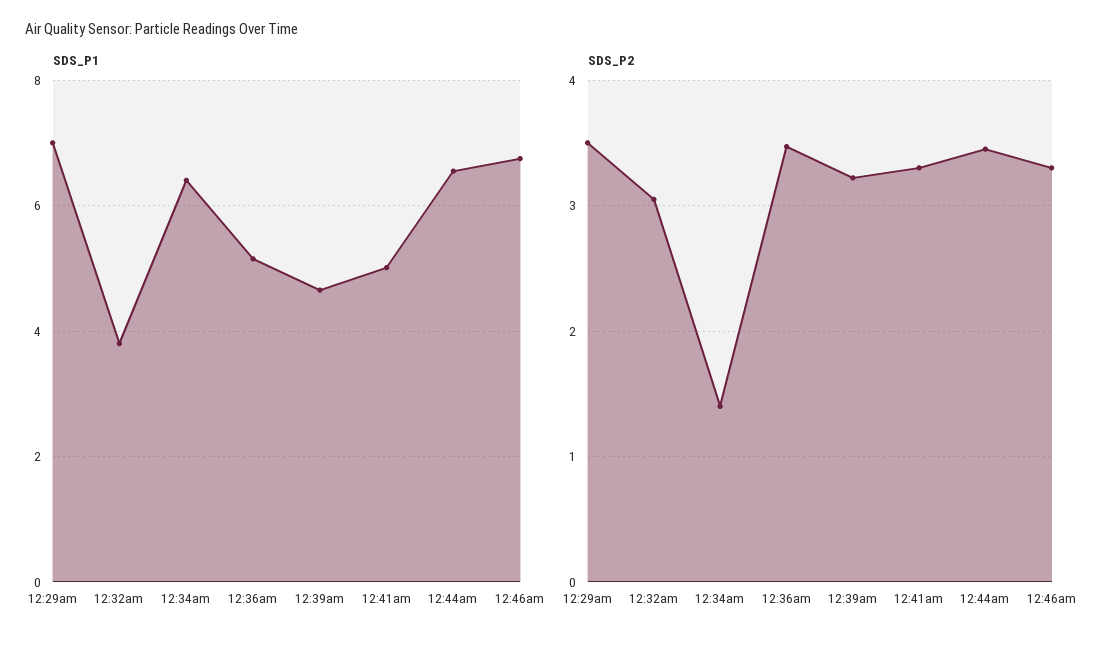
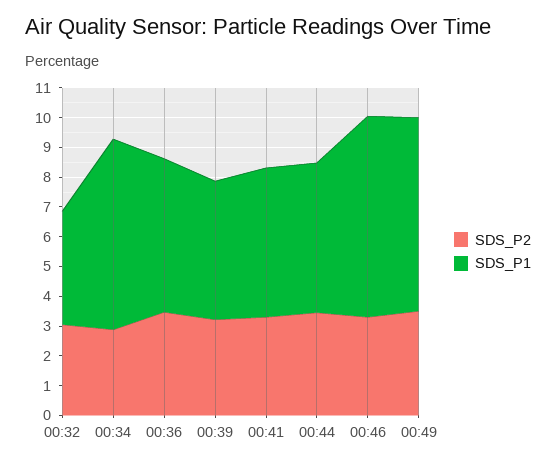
SDS_P1, 12:29am: 7 -> none
SDS_P1, 12:44am: 6.6 -> 5
SDS_P2, 12:29am: 3.5 -> none
SDS_P2, 12:34am: 1.4 -> 3
SDS_P2, 00:49: none -> 3.5
SDS_P1, 00:49: none -> 6.5

